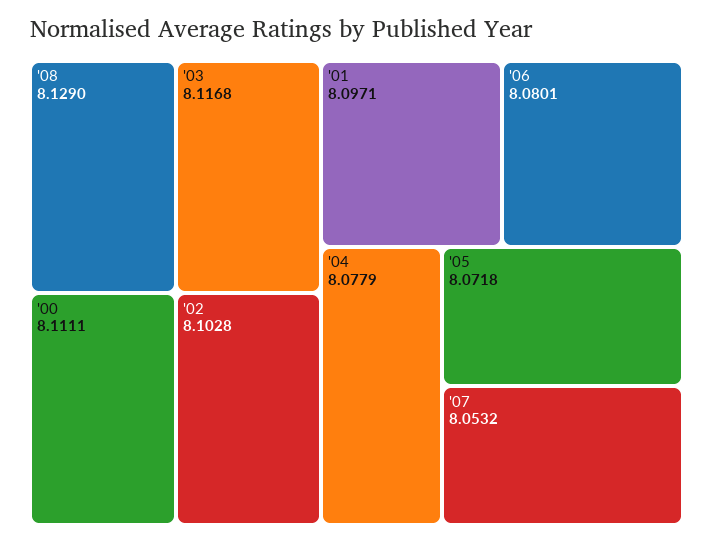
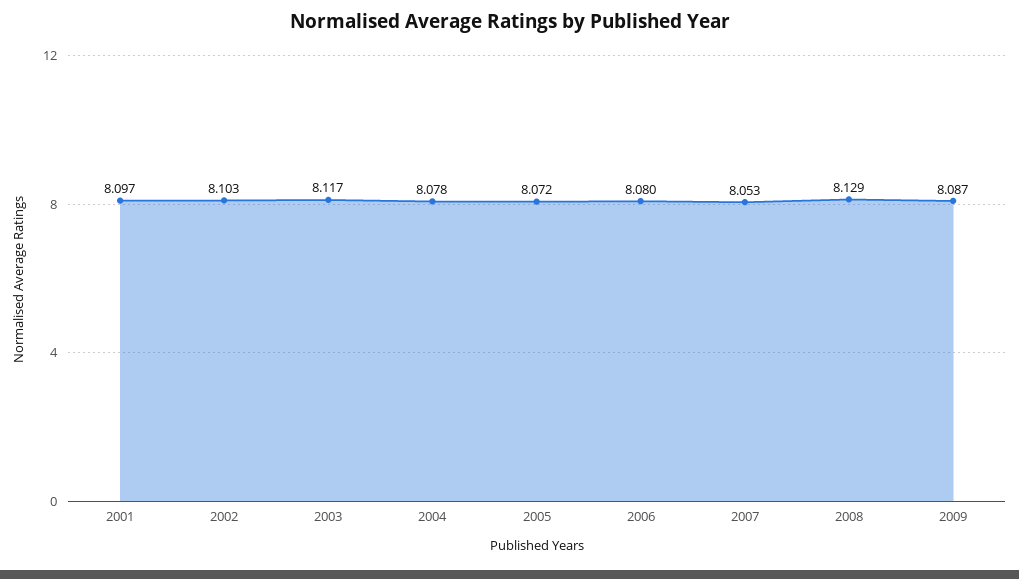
'00: 8.1111 -> none
2009: none -> 8.087

